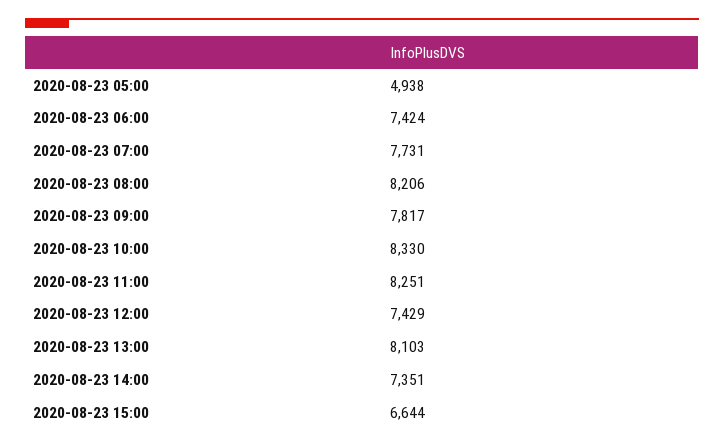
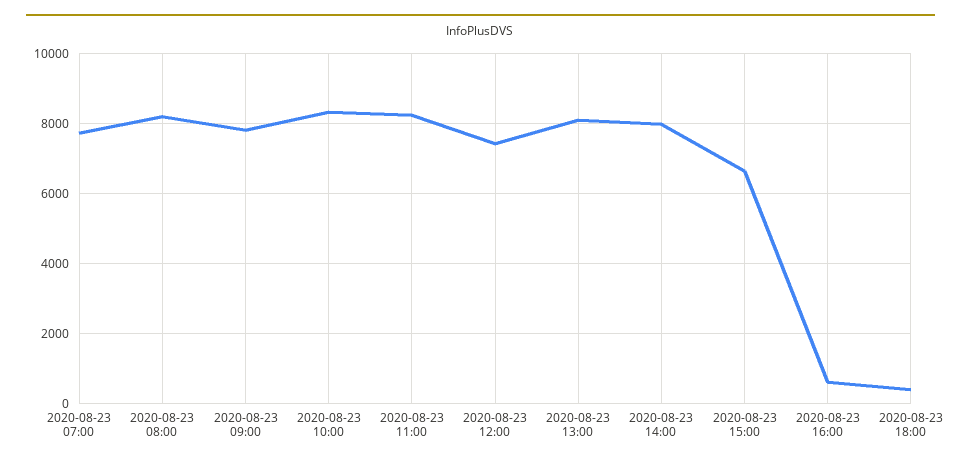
2020-08-23 05:00: 4938 -> none
2020-08-23 06:00: 7424 -> none
2020-08-23 14:00: 7351 -> 8000
2020-08-23 16:00: none -> 600
2020-08-23 18:00: none -> 400

